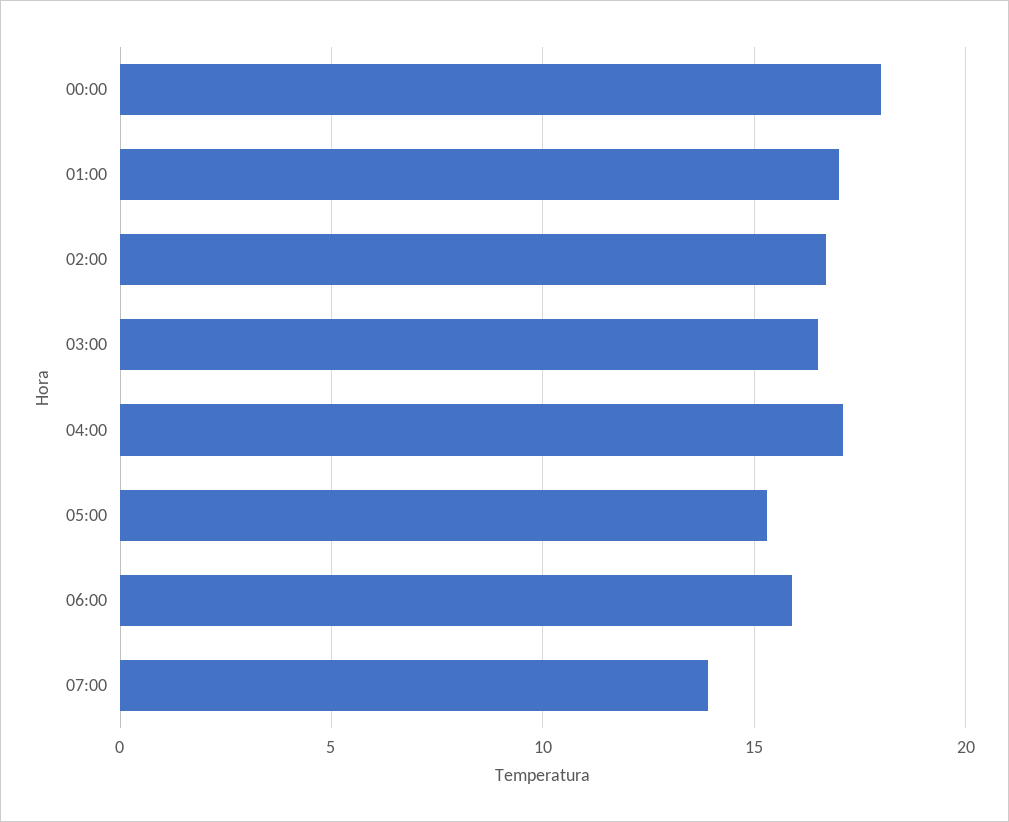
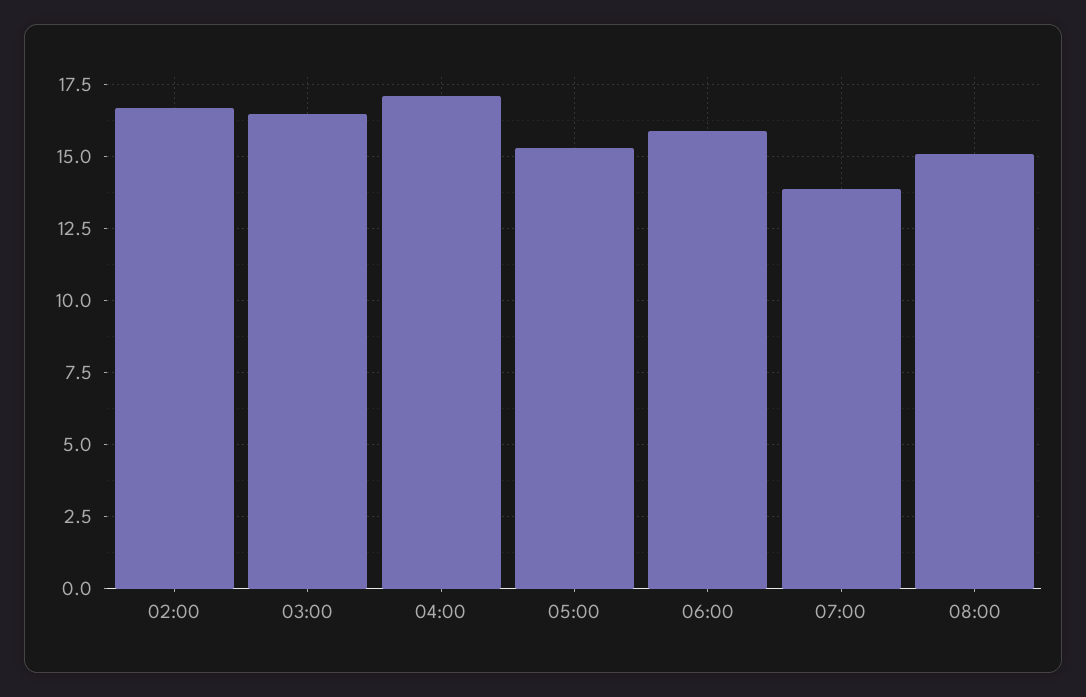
00:00: 18 -> none
01:00: 17 -> none
08:00: none -> 15

